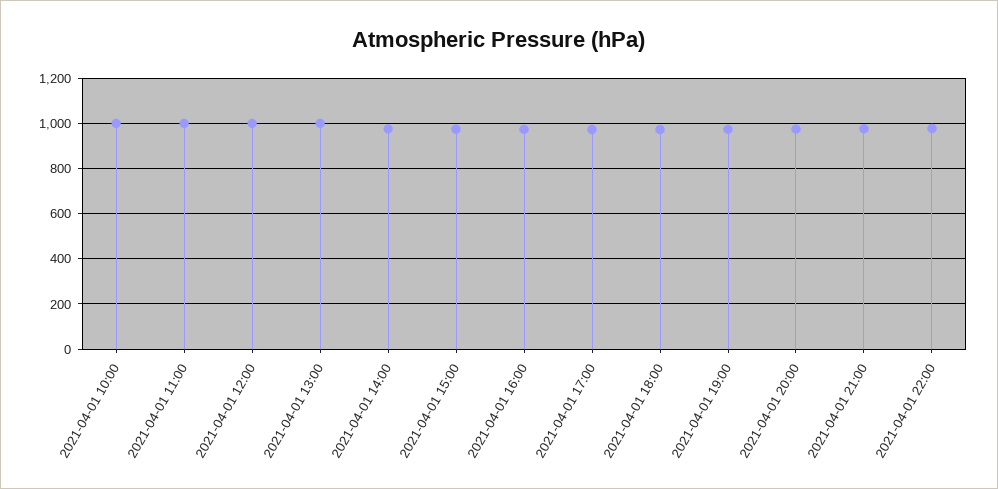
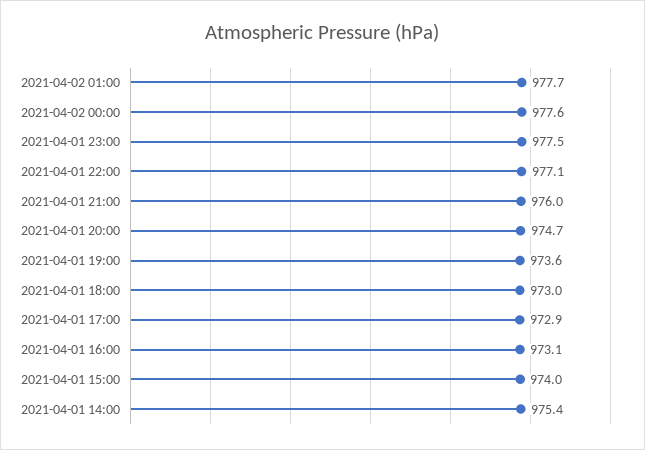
2021-04-01 10:00: 1000 -> none
2021-04-01 11:00: 1000 -> none
2021-04-01 12:00: 1000 -> none
2021-04-01 13:00: 1000 -> none
2021-04-02 01:00: none -> 977.7
2021-04-02 00:00: none -> 977.6
2021-04-01 23:00: none -> 977.5

